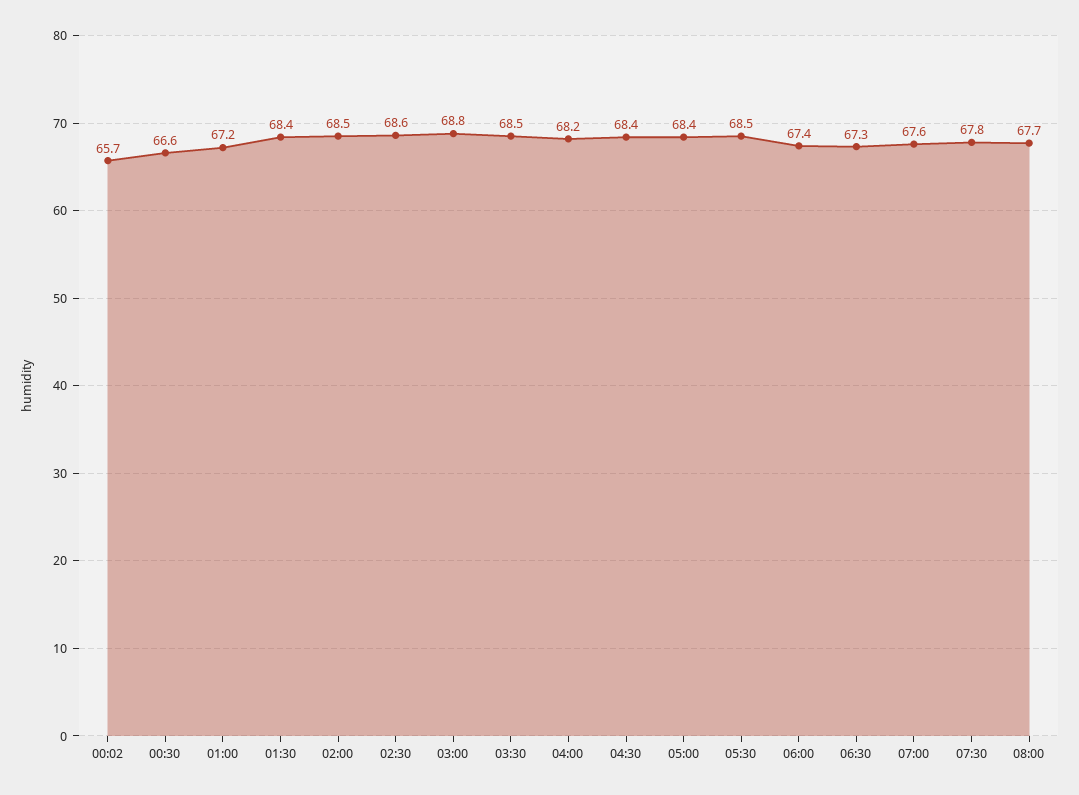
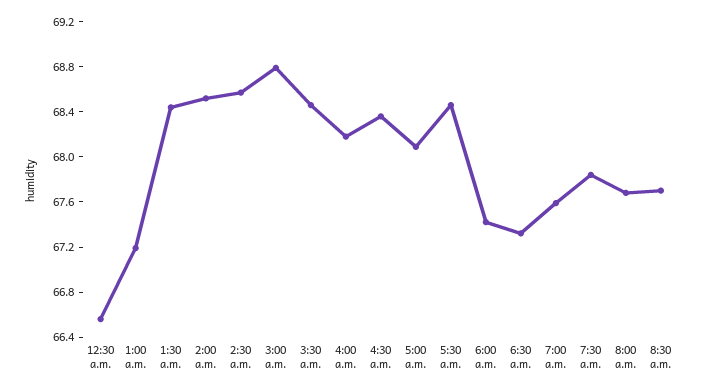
00:02: 65.7 -> none
05:00: 68.4 -> 68.1
8:30 a.m.: none -> 67.7

